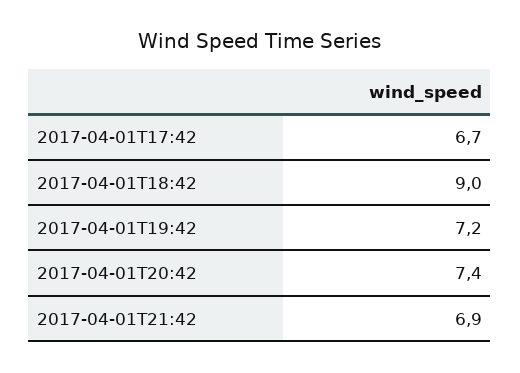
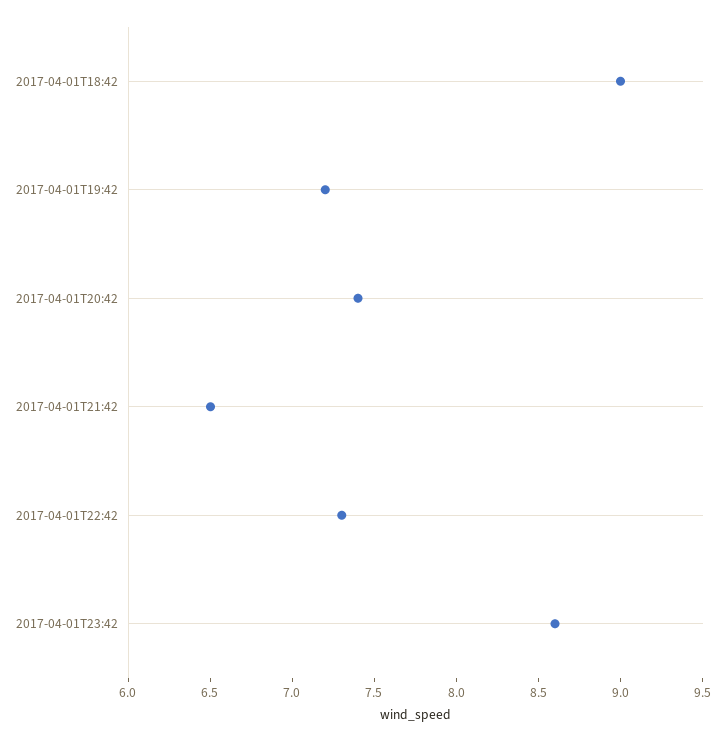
2017-04-01T17:42: 6.7 -> none
2017-04-01T21:42: 6.9 -> 6.5
2017-04-01T22:42: none -> 7.3
2017-04-01T23:42: none -> 8.6

